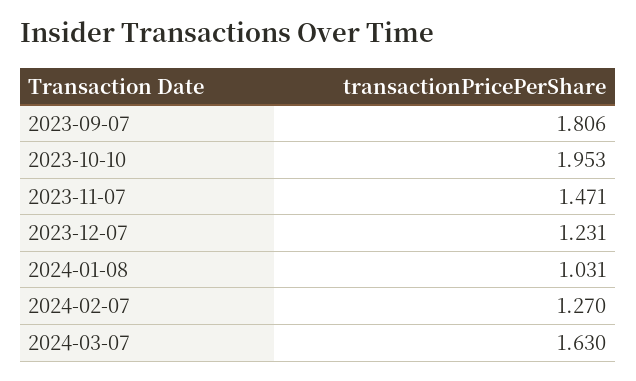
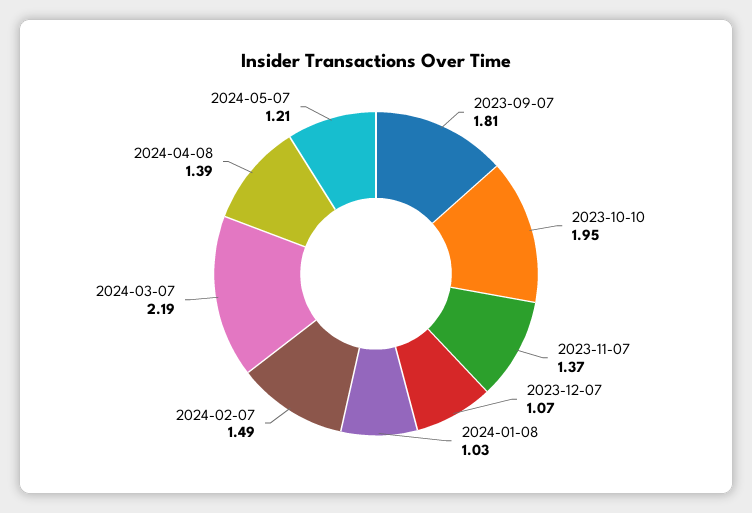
2023-11-07: 1.471 -> 1.37
2023-12-07: 1.231 -> 1.07
2024-02-07: 1.27 -> 1.49
2024-03-07: 1.63 -> 2.19
2024-04-08: none -> 1.39
2024-05-07: none -> 1.21

